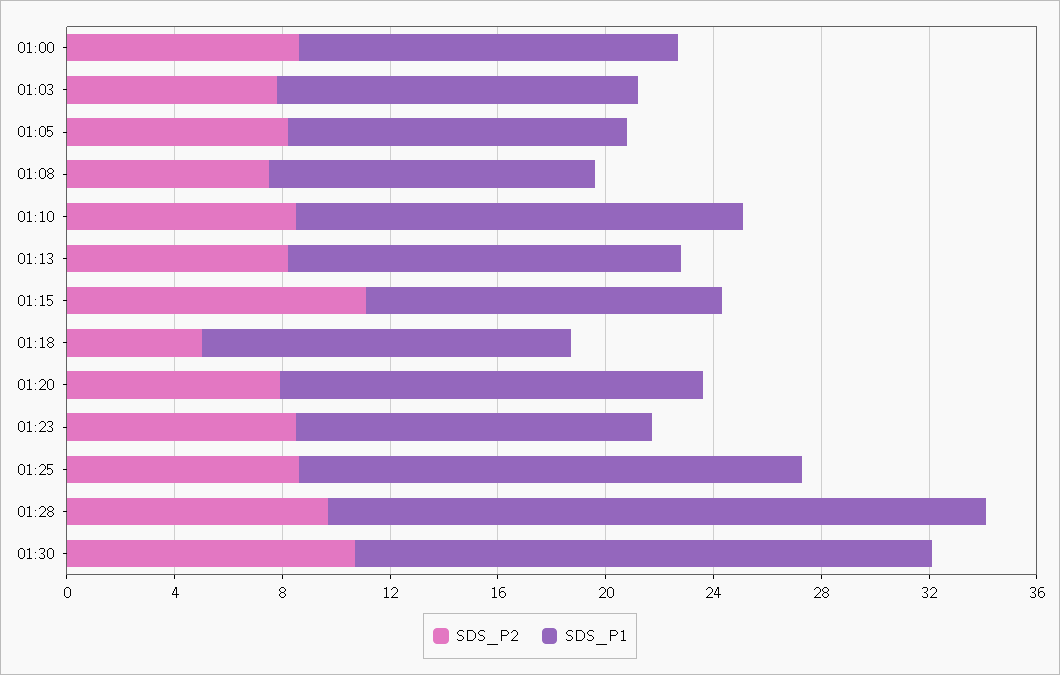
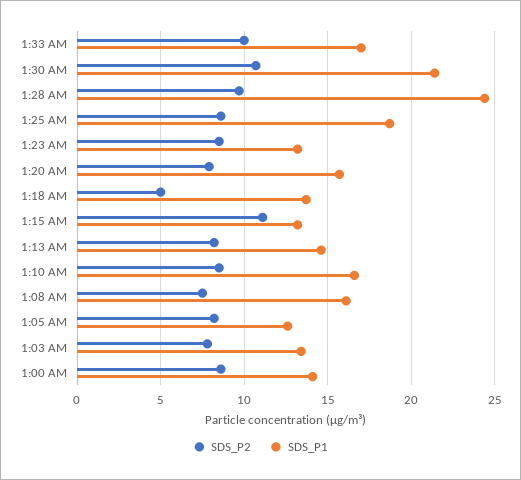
SDS_P1, 01:08: 12 -> 16
SDS_P2, 1:33 AM: none -> 10
SDS_P1, 1:33 AM: none -> 17

